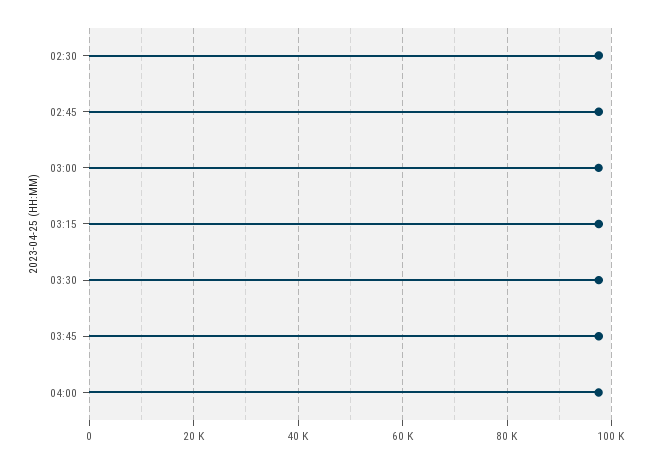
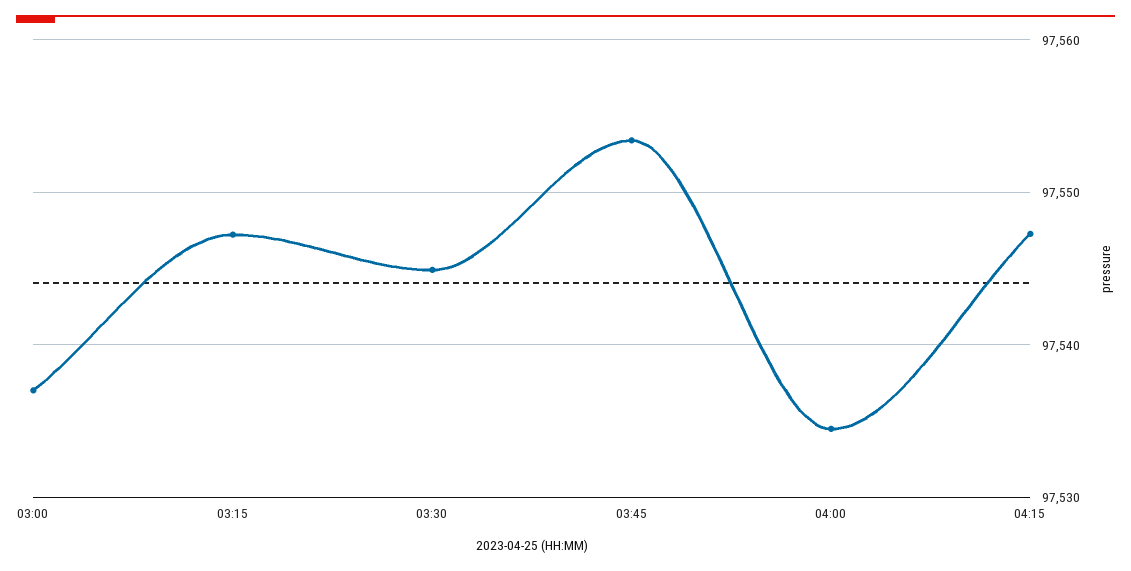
02:30: 98000 -> none
02:45: 98000 -> none
04:15: none -> 97547

